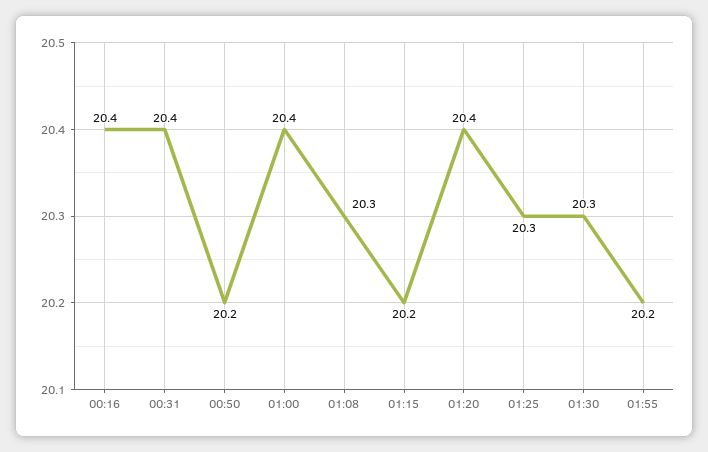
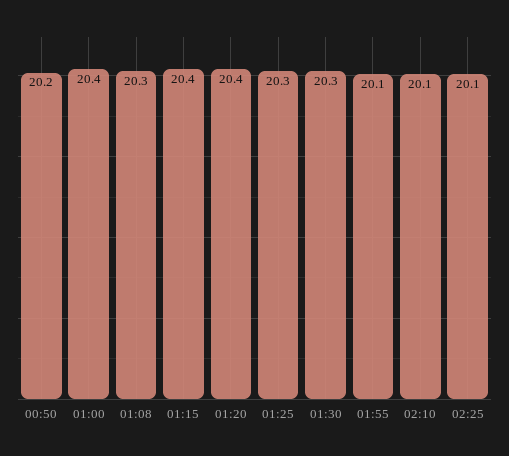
00:16: 20.4 -> none
00:31: 20.4 -> none
01:15: 20.2 -> 20.4
01:55: 20.2 -> 20.1
02:10: none -> 20.1
02:25: none -> 20.1

